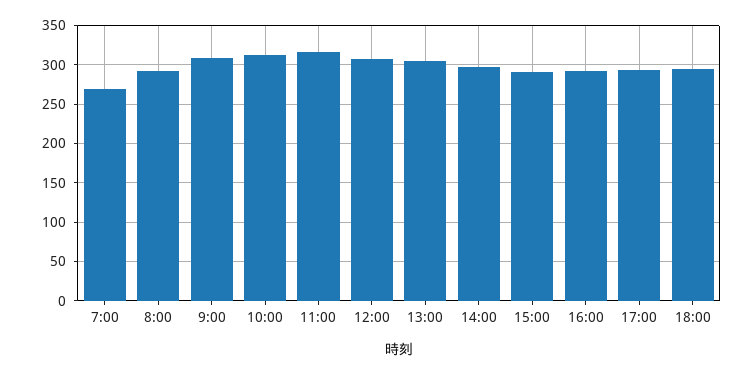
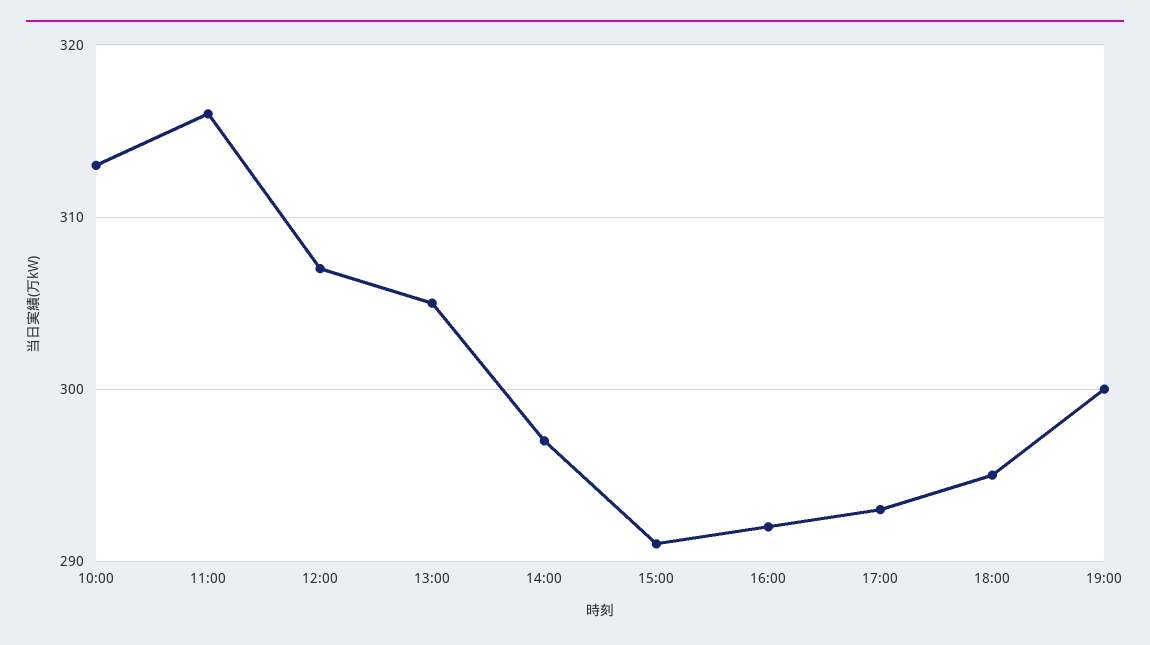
7:00: 270 -> none
8:00: 290 -> none
9:00: 310 -> none
19:00: none -> 300

